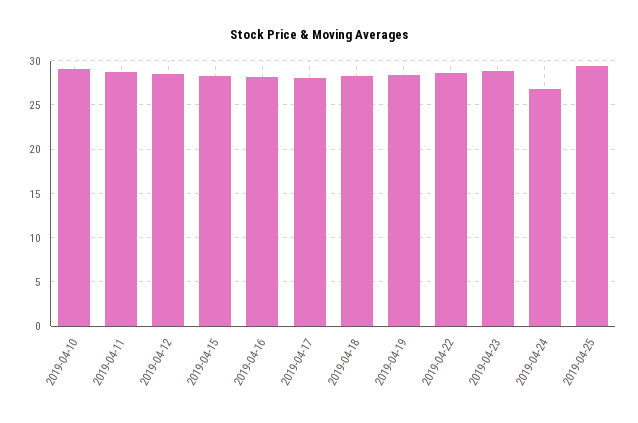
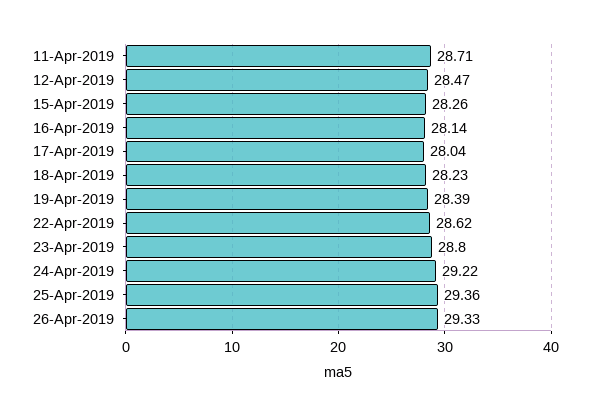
2019-04-10: 29 -> none
2019-04-24: 27 -> 29.22
26-Apr-2019: none -> 29.33

